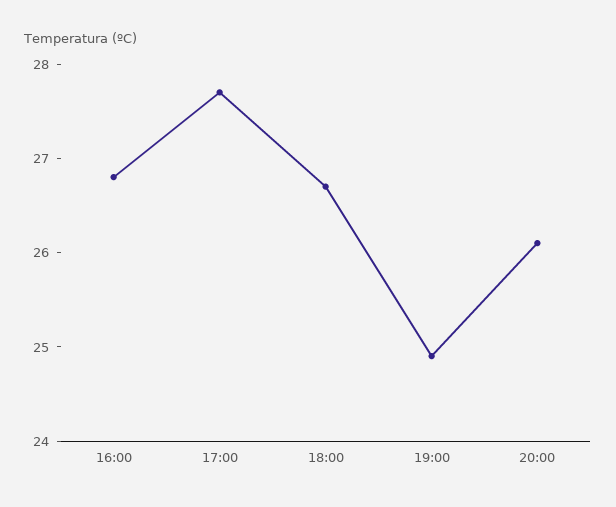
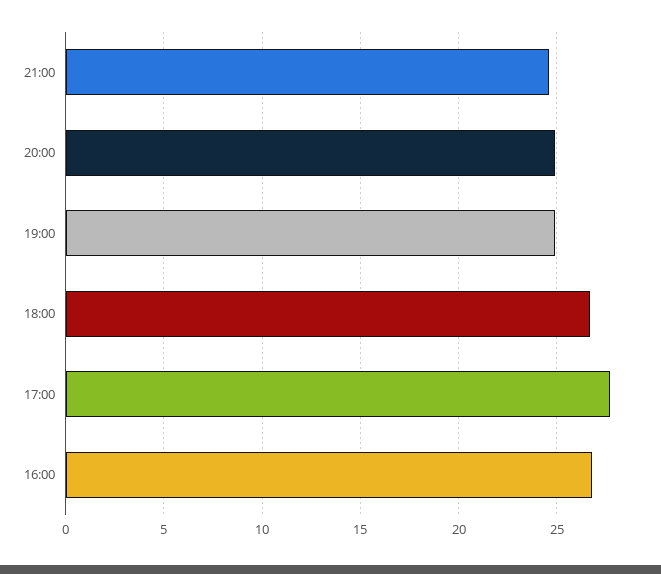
20:00: 26.1 -> 25
21:00: none -> 24.5

